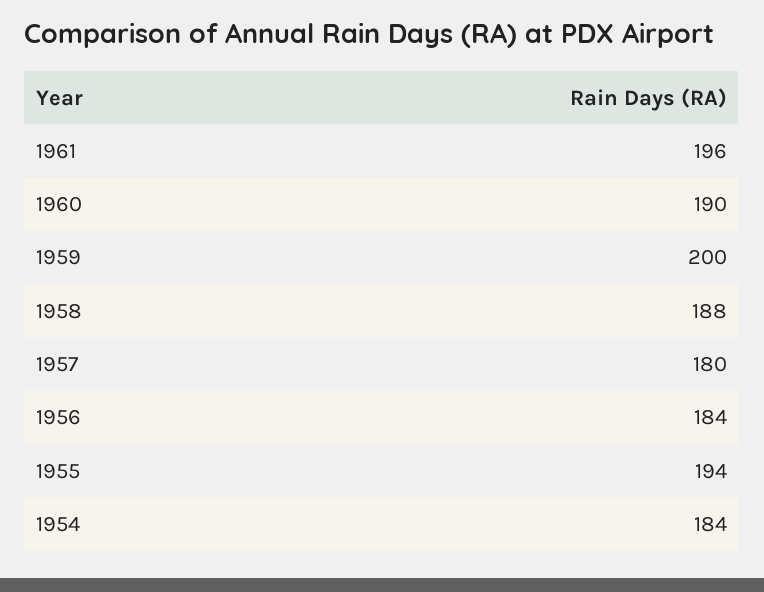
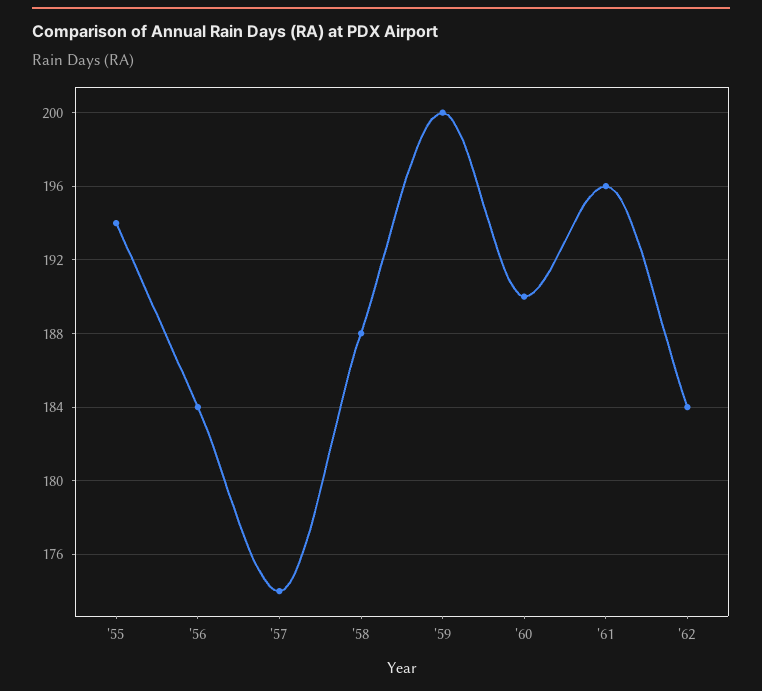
1957: 180 -> 174
1954: 184 -> none
'62: none -> 184

